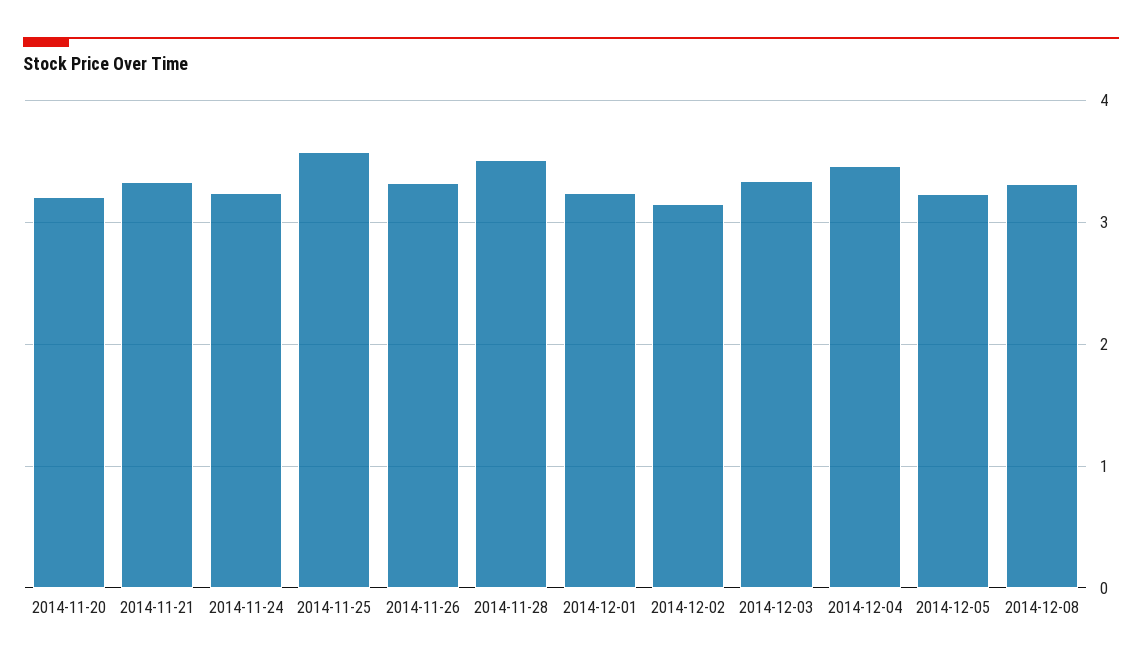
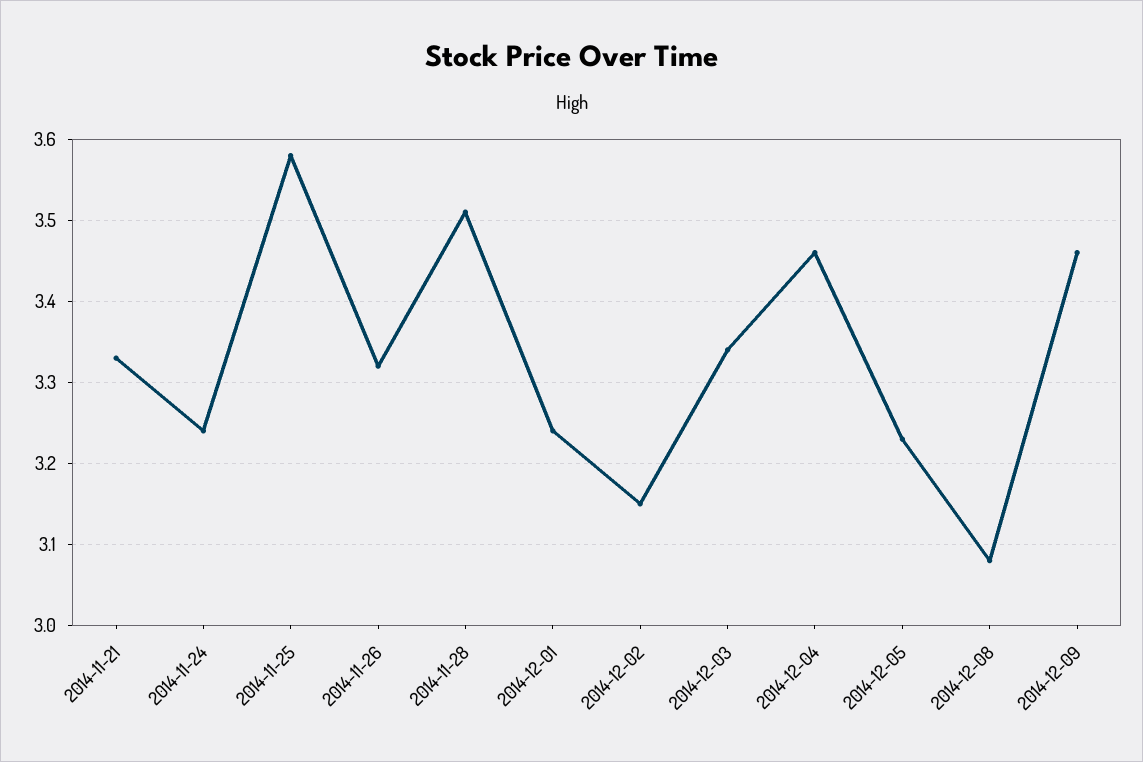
2014-11-20: 3.2 -> none
2014-12-08: 3.3 -> 3.08
2014-12-09: none -> 3.46

